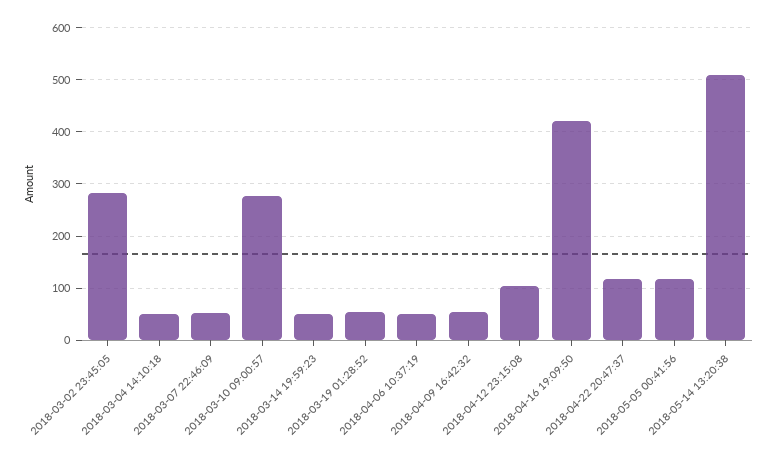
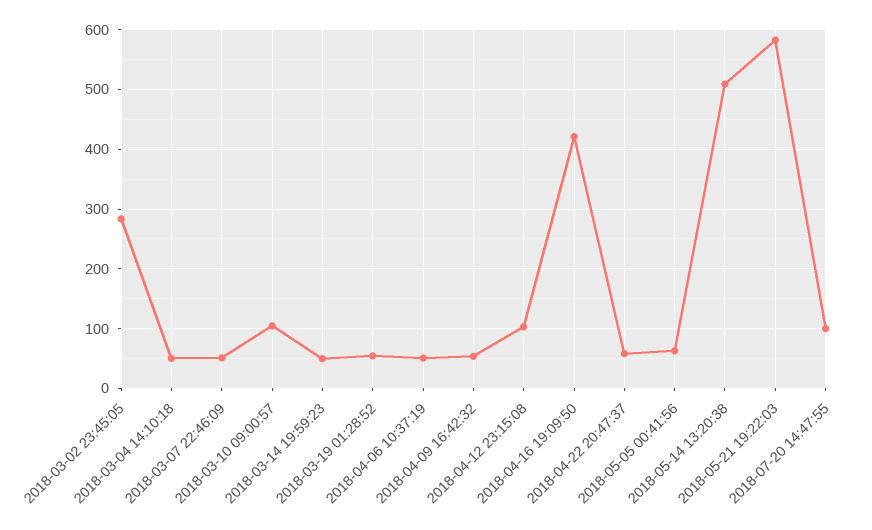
2018-03-10 09:00:57: 280 -> 100
2018-04-22 20:47:37: 120 -> 60
2018-05-05 00:41:56: 120 -> 60
2018-05-21 19:22:03: none -> 580
2018-07-20 14:47:55: none -> 100

